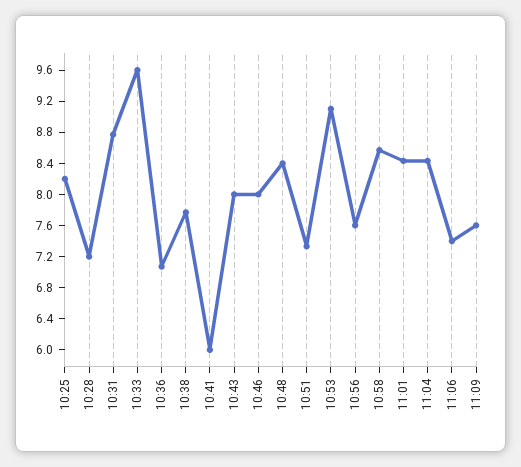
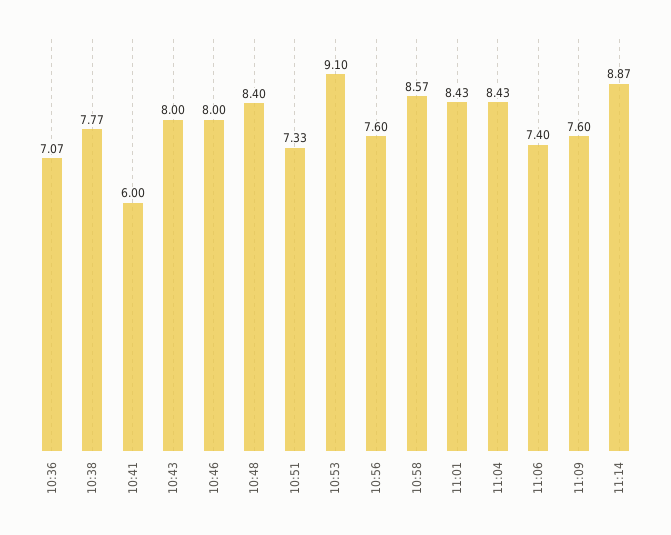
10:25: 8.2 -> none
10:28: 7.2 -> none
10:31: 8.8 -> none
10:33: 9.6 -> none
11:14: none -> 8.87

